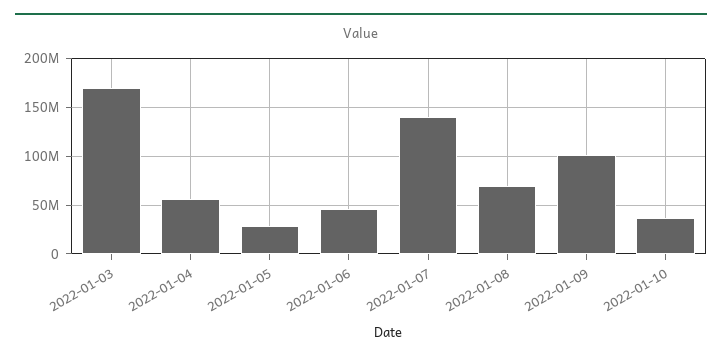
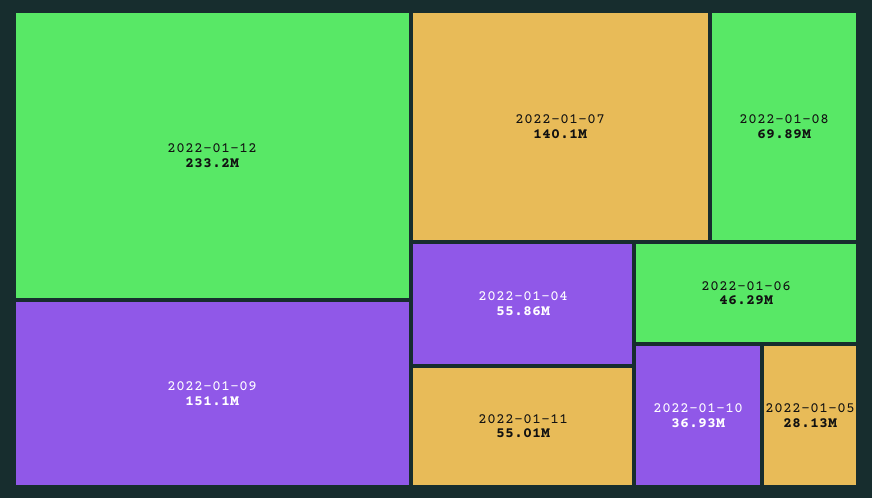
2022-01-03: 170000000 -> none
2022-01-09: 100000000 -> 151100000
2022-01-12: none -> 233200000
2022-01-11: none -> 55010000

